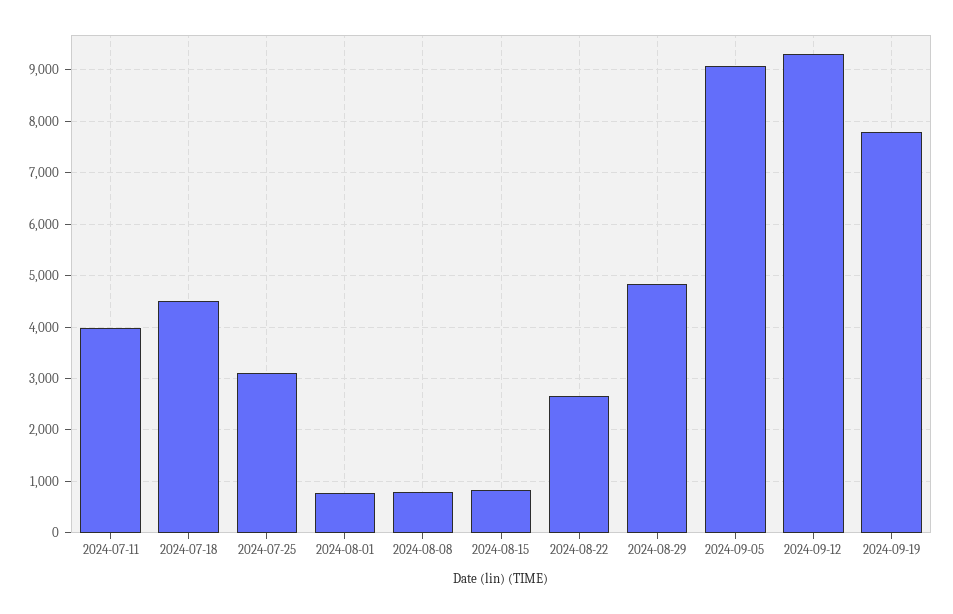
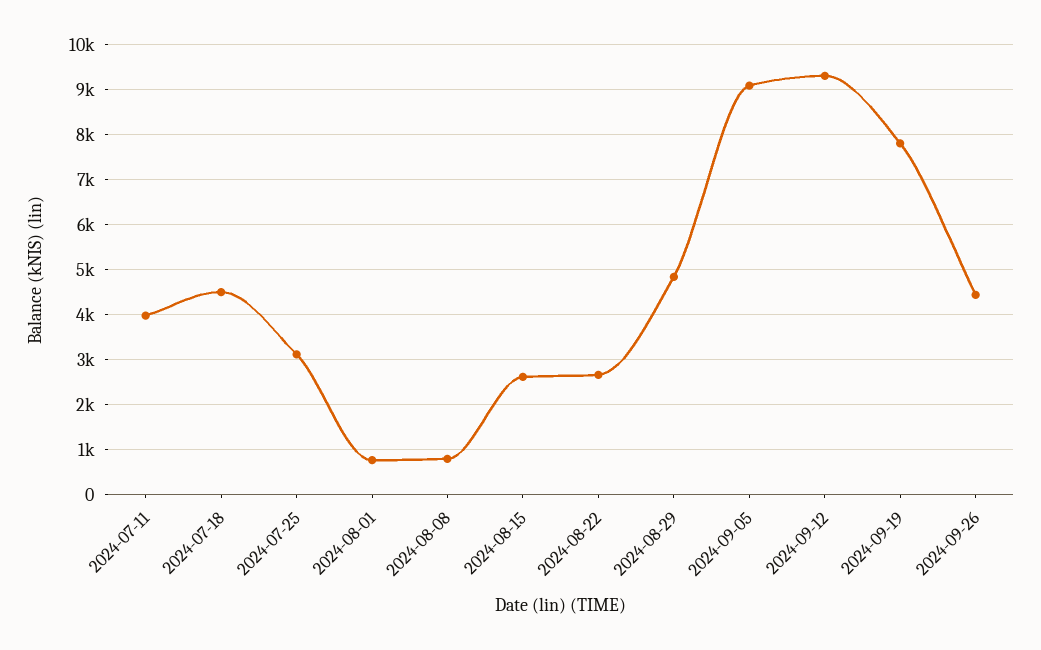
2024-08-15: 800 -> 2600
2024-09-26: none -> 4400

